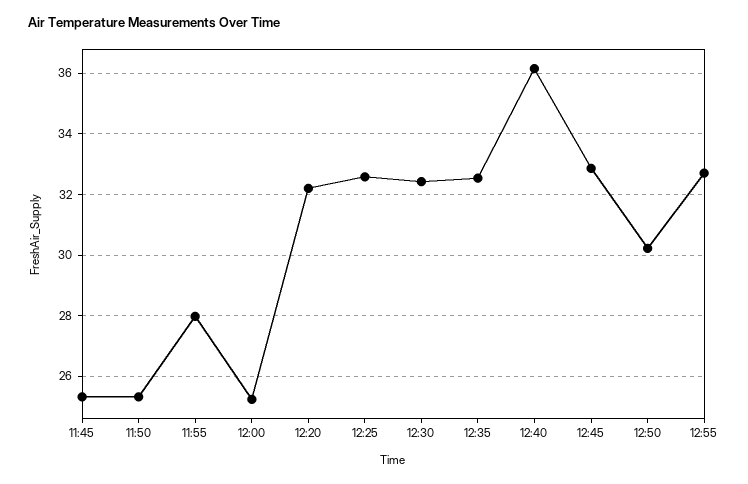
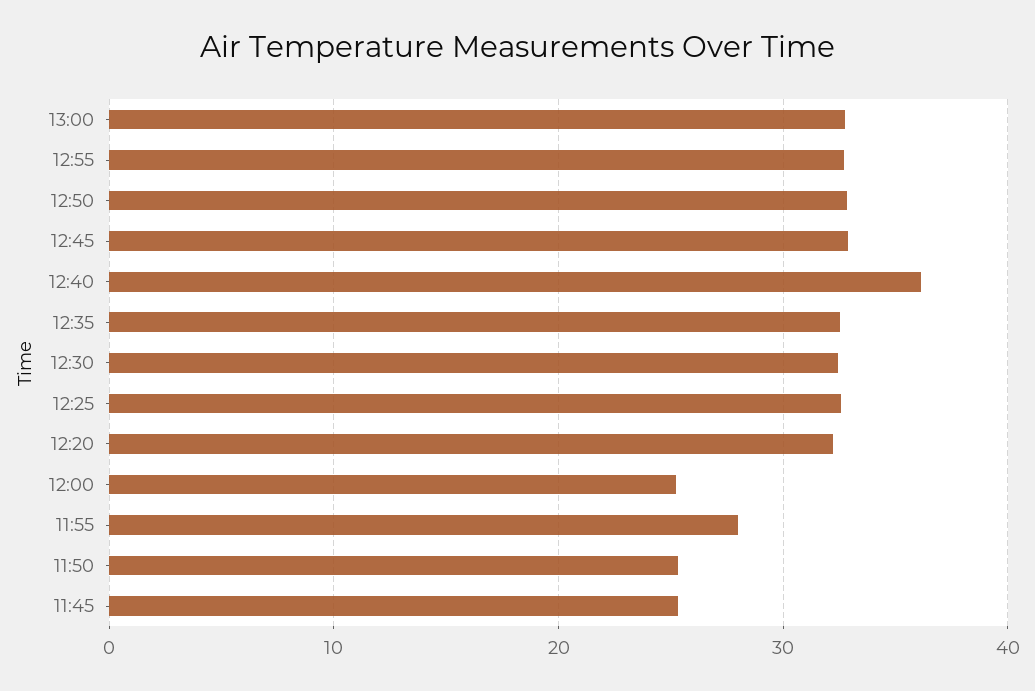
12:50: 30.2 -> 33
13:00: none -> 33

